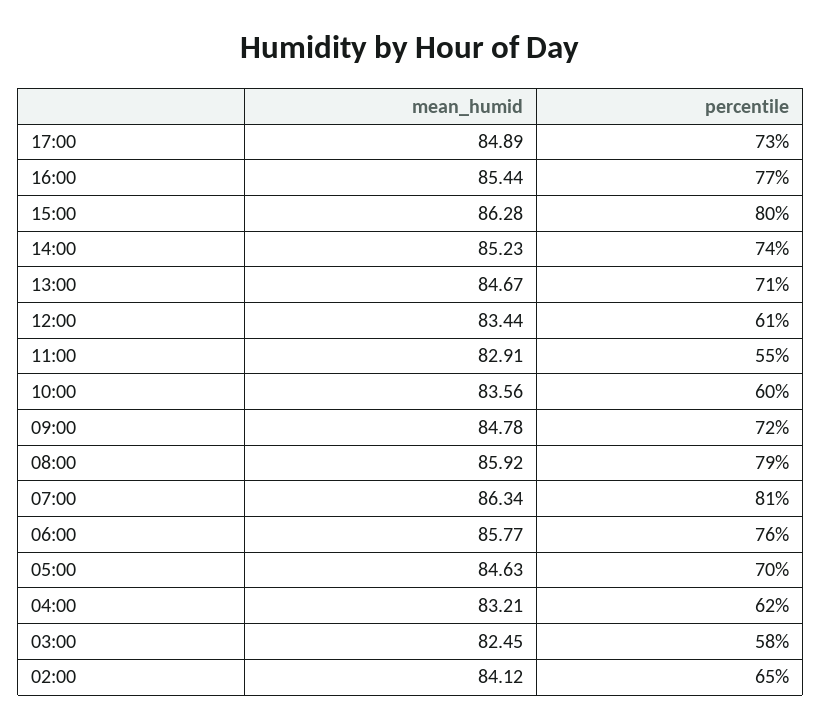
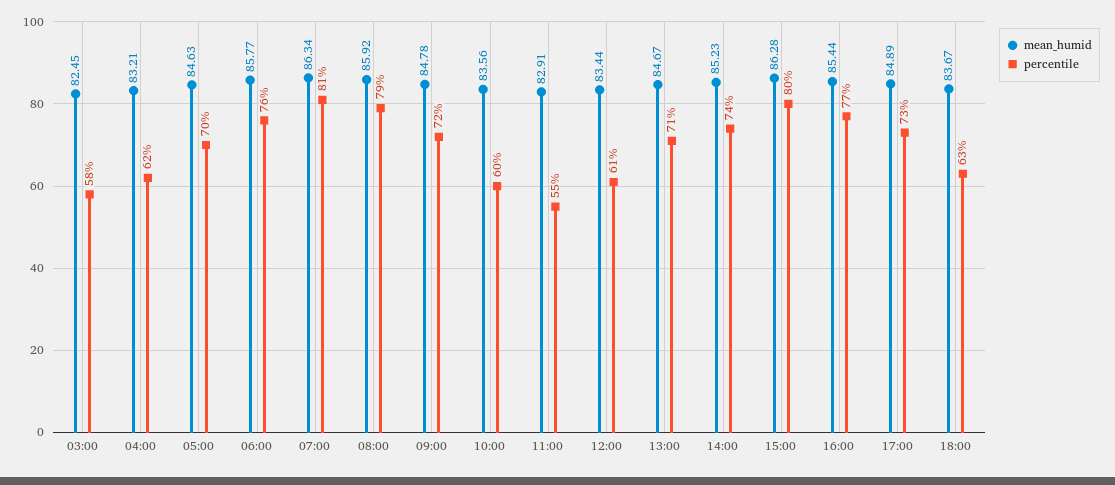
mean_humid, 02:00: 84.12 -> none
percentile, 02:00: 65 -> none
mean_humid, 18:00: none -> 83.67
percentile, 18:00: none -> 63

